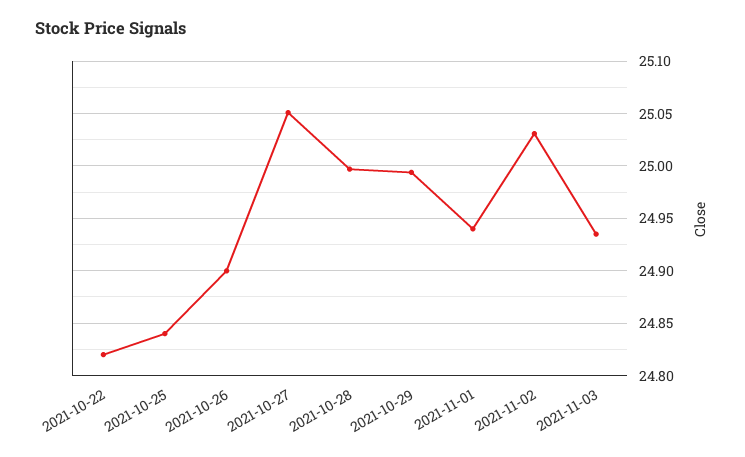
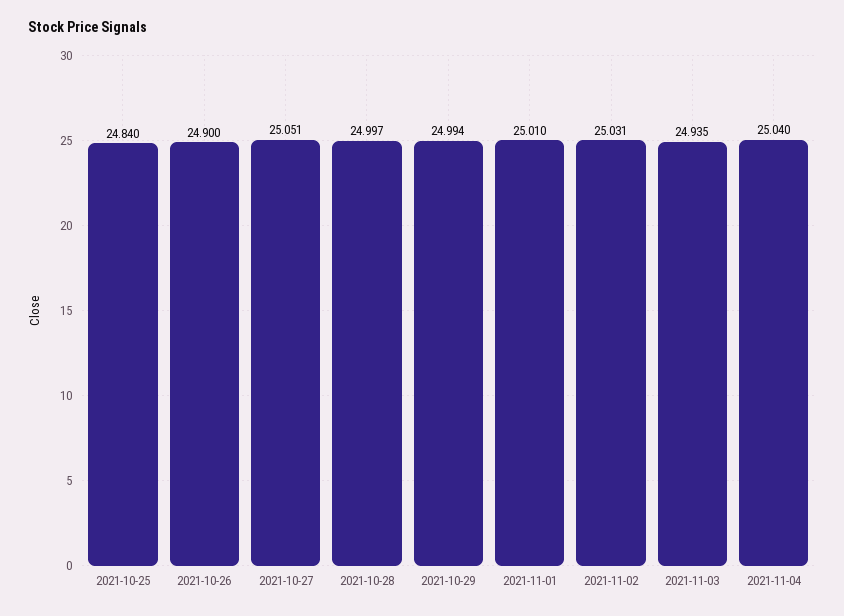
2021-10-22: 24.82 -> none
2021-11-01: 24.94 -> 25.01
2021-11-04: none -> 25.04

